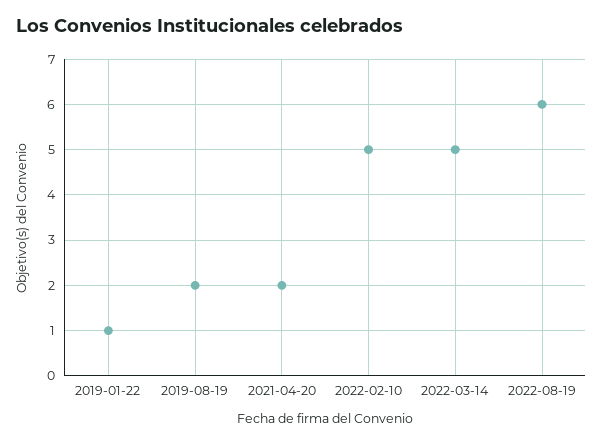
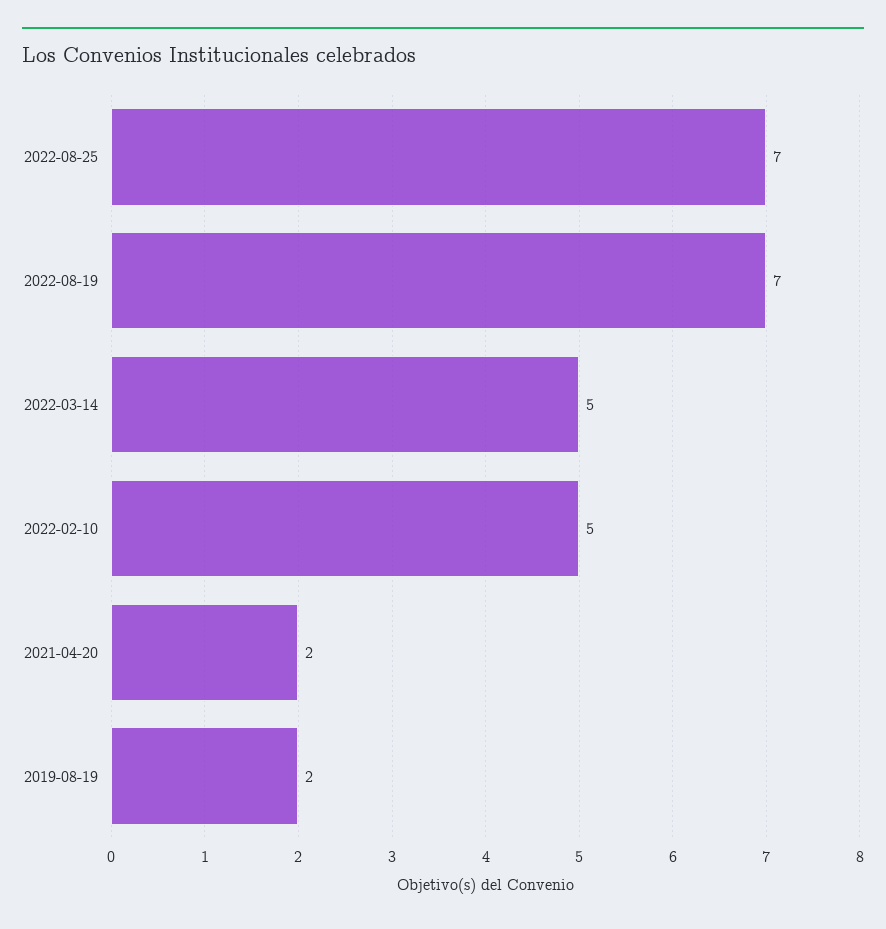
2019-01-22: 1 -> none
2022-08-19: 6 -> 7
2022-08-25: none -> 7

